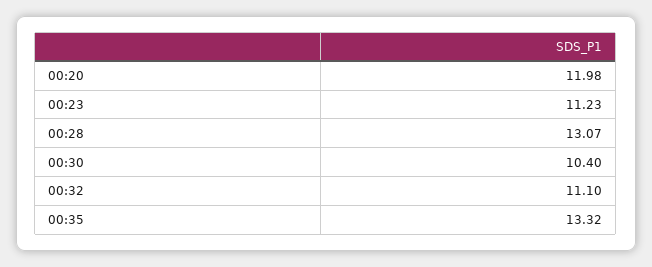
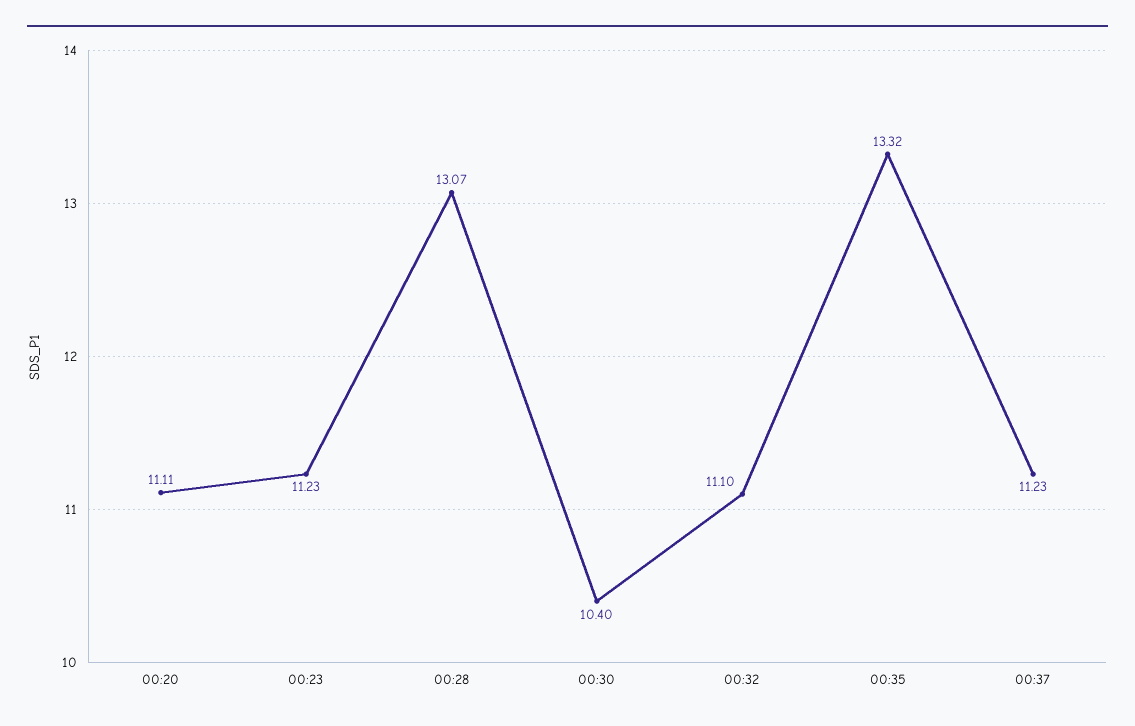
00:20: 11.98 -> 11.11
00:37: none -> 11.23

